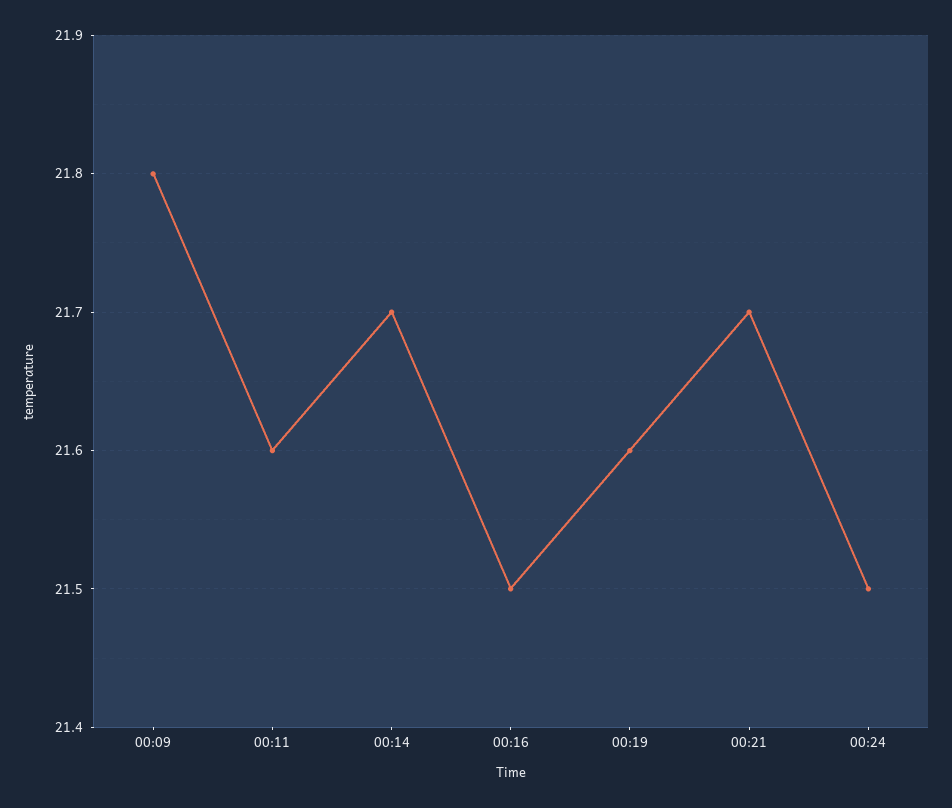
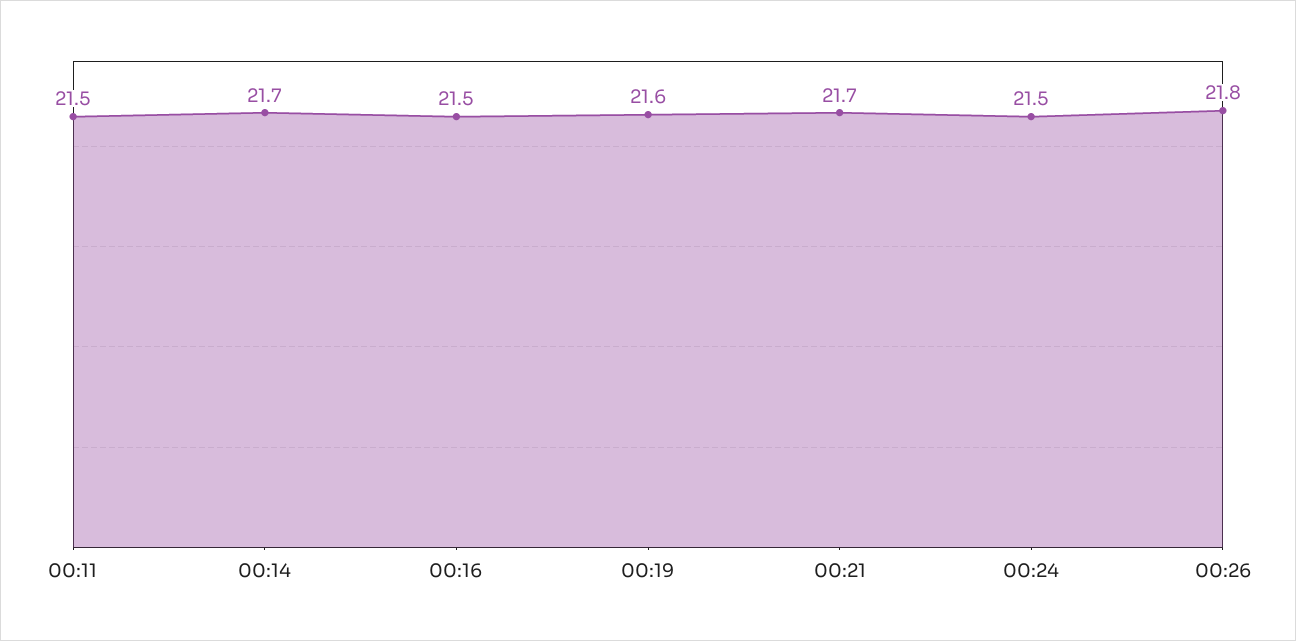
00:09: 21.8 -> none
00:11: 21.6 -> 21.5
00:26: none -> 21.8

